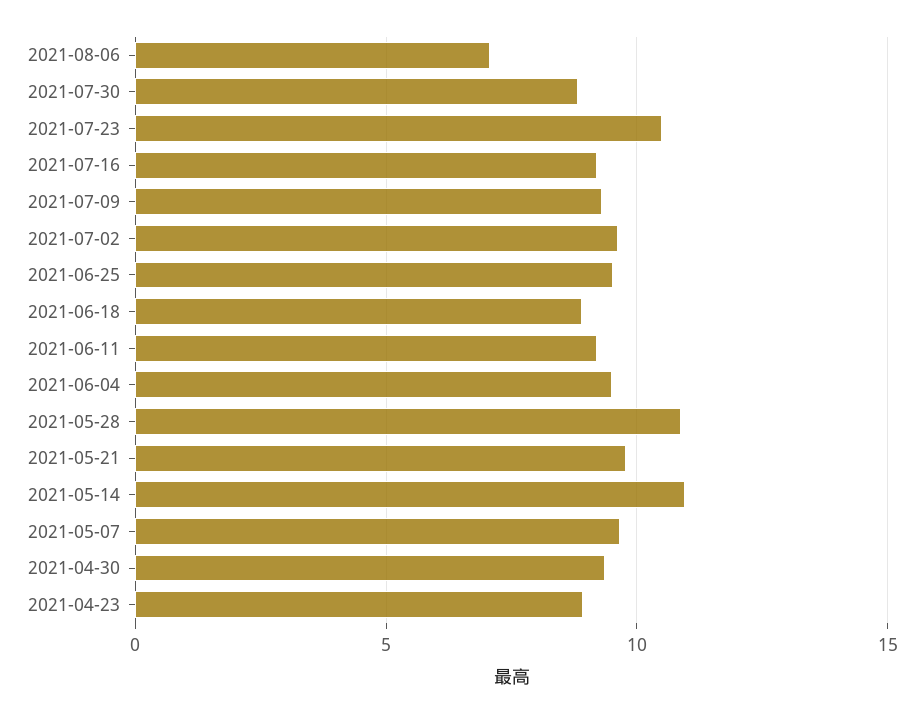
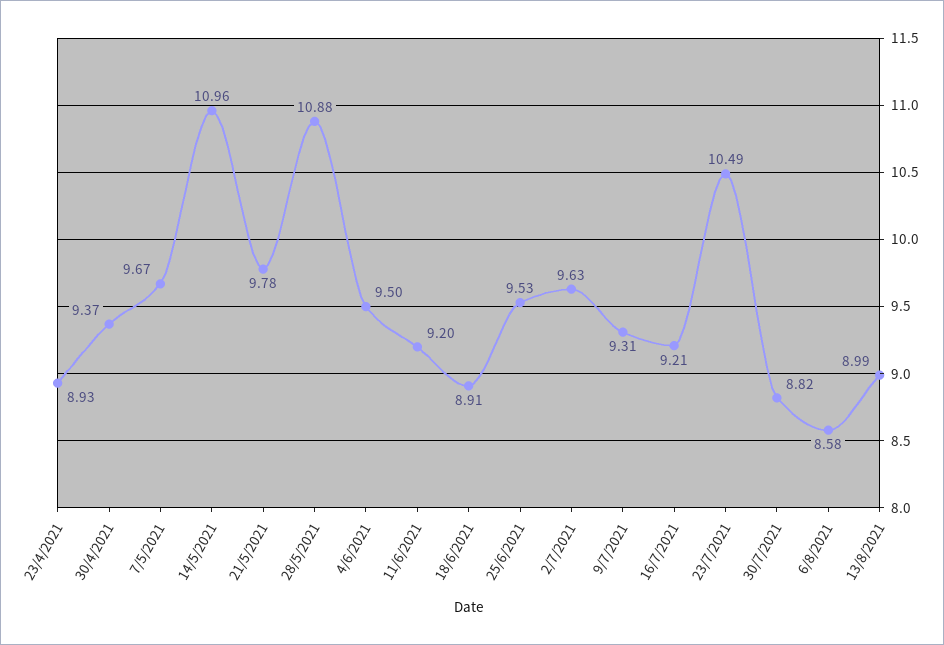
2021-08-06: 7 -> 8.58
13/8/2021: none -> 8.99

